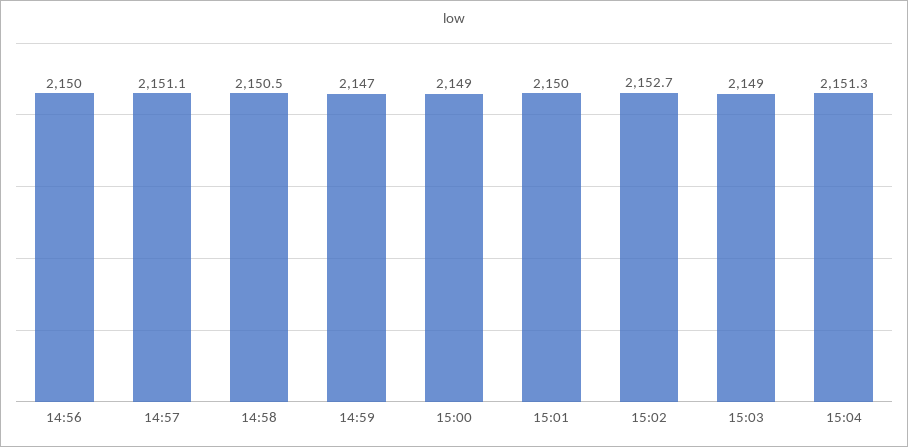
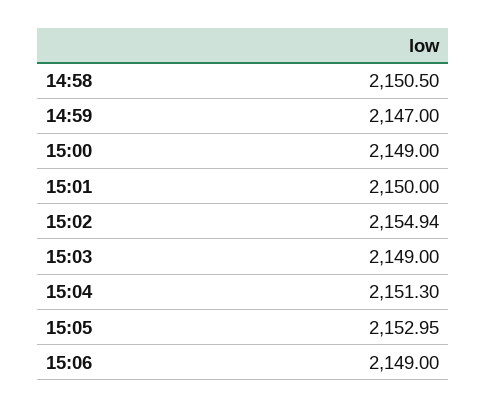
14:56: 2150 -> none
14:57: 2151.1 -> none
15:02: 2152.7 -> 2154.94
15:05: none -> 2152.95
15:06: none -> 2149

